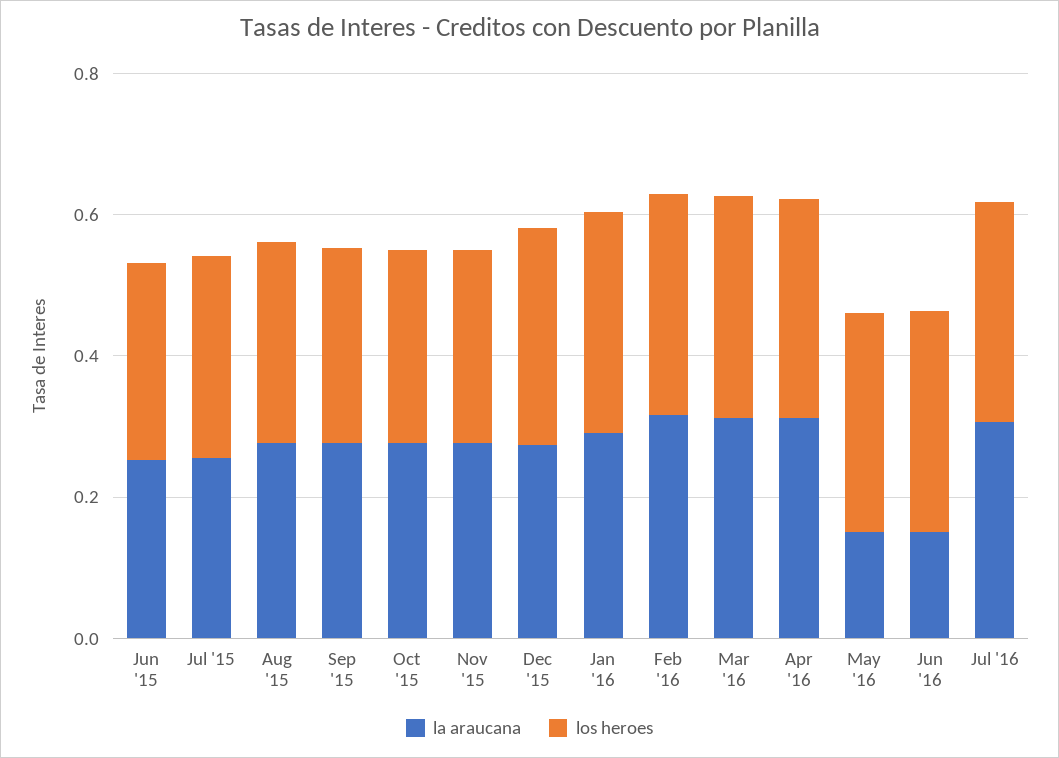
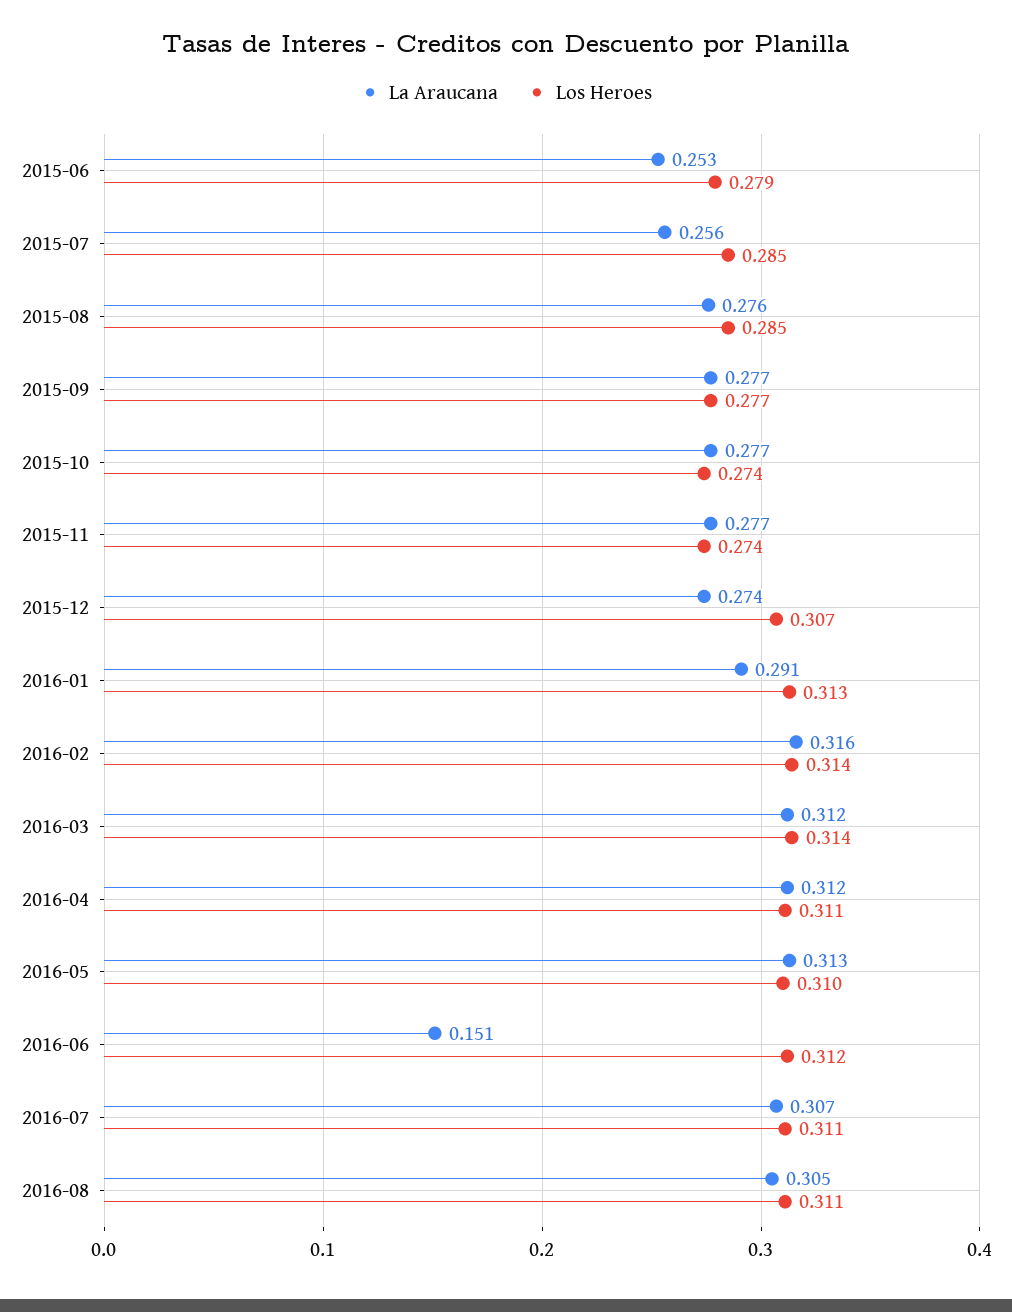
la araucana, May '16: 0.15 -> 0.313
la araucana, 2016-08: none -> 0.305
los heroes, 2016-08: none -> 0.311

